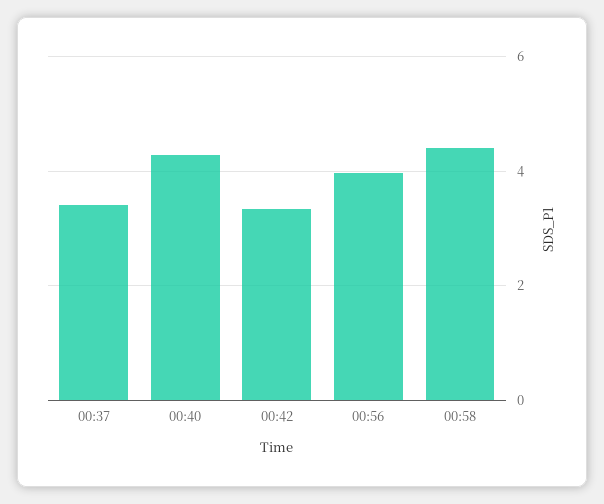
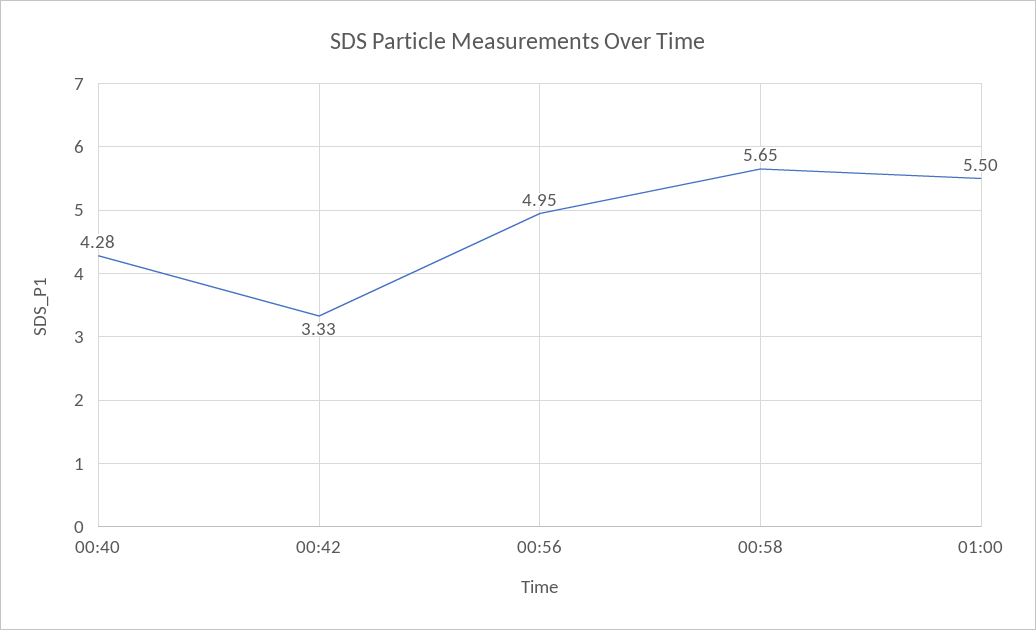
00:37: 3.4 -> none
00:56: 4 -> 4.95
00:58: 4.4 -> 5.65
01:00: none -> 5.5

